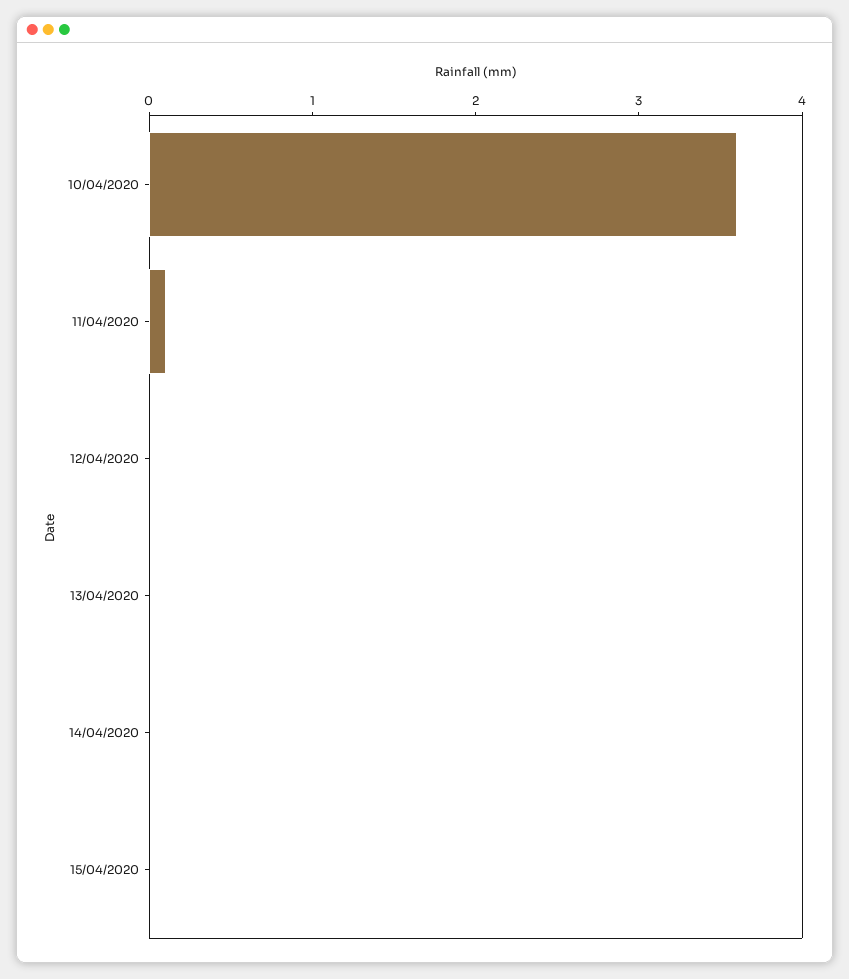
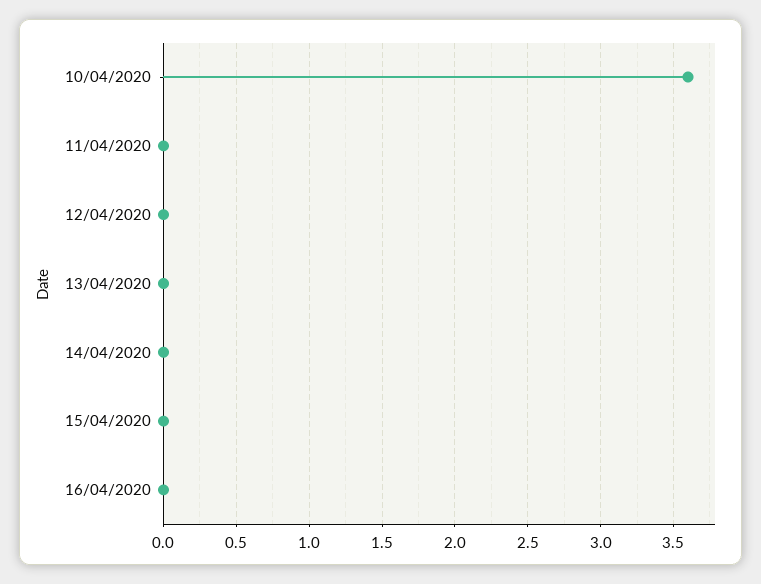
11/04/2020: 0.1 -> 0
16/04/2020: none -> 0

